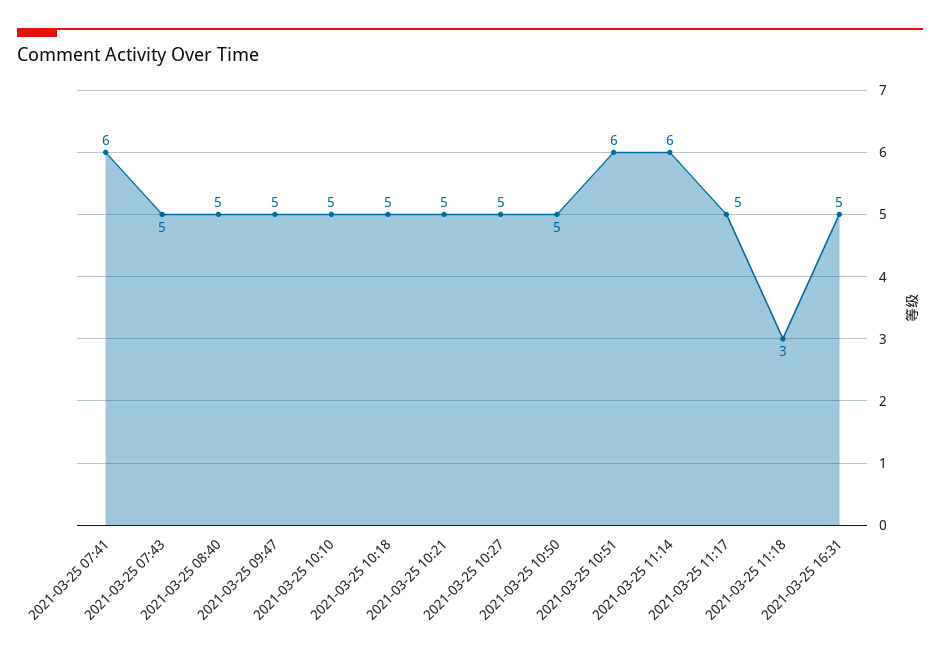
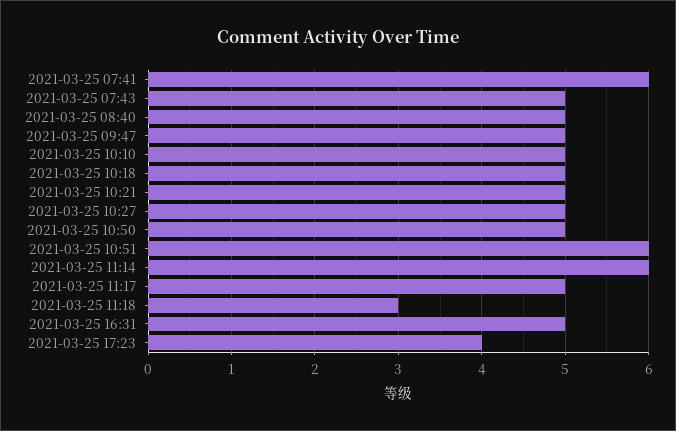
2021-03-25 17:23: none -> 4

